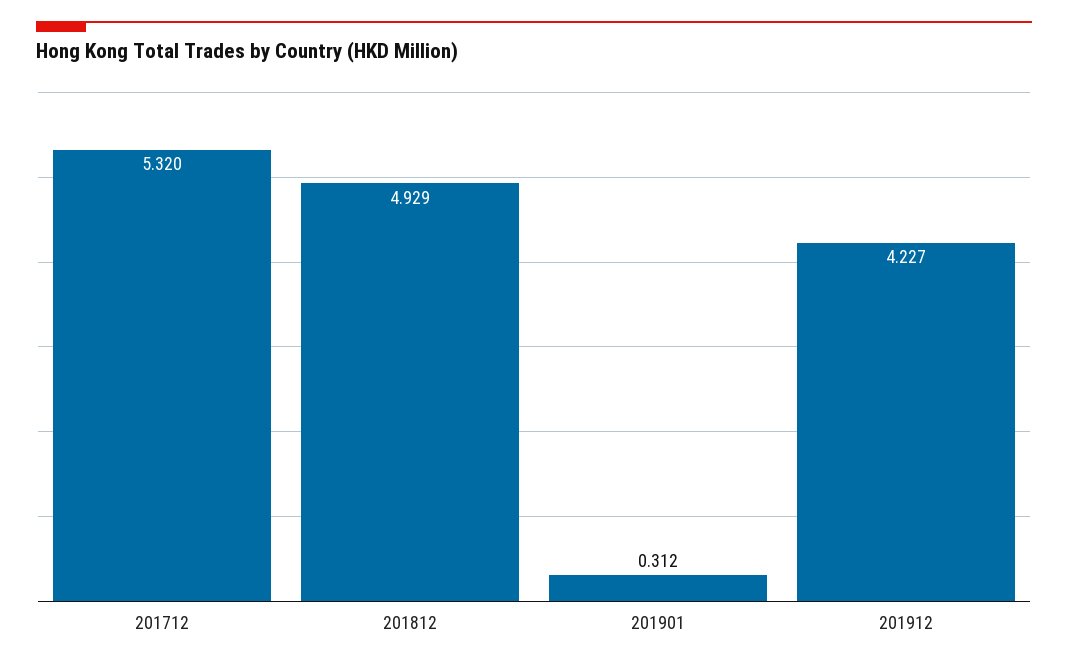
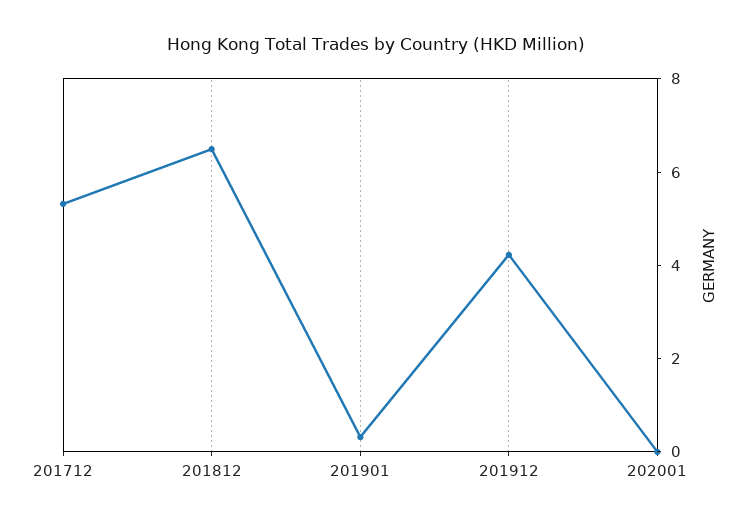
201812: 4.929 -> 6.5
202001: none -> 0

